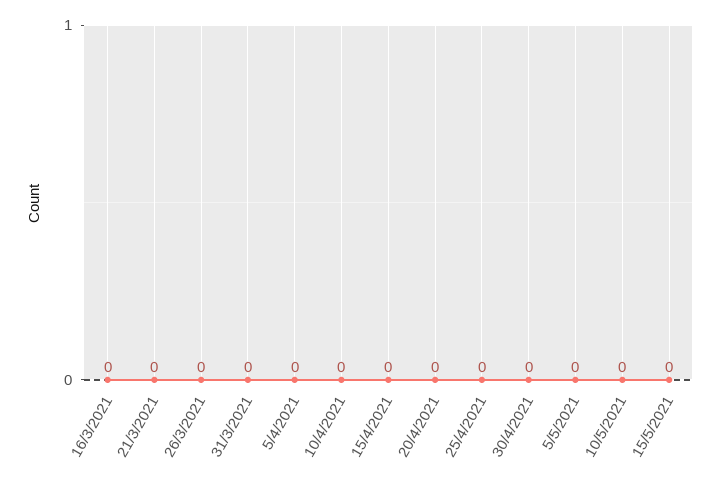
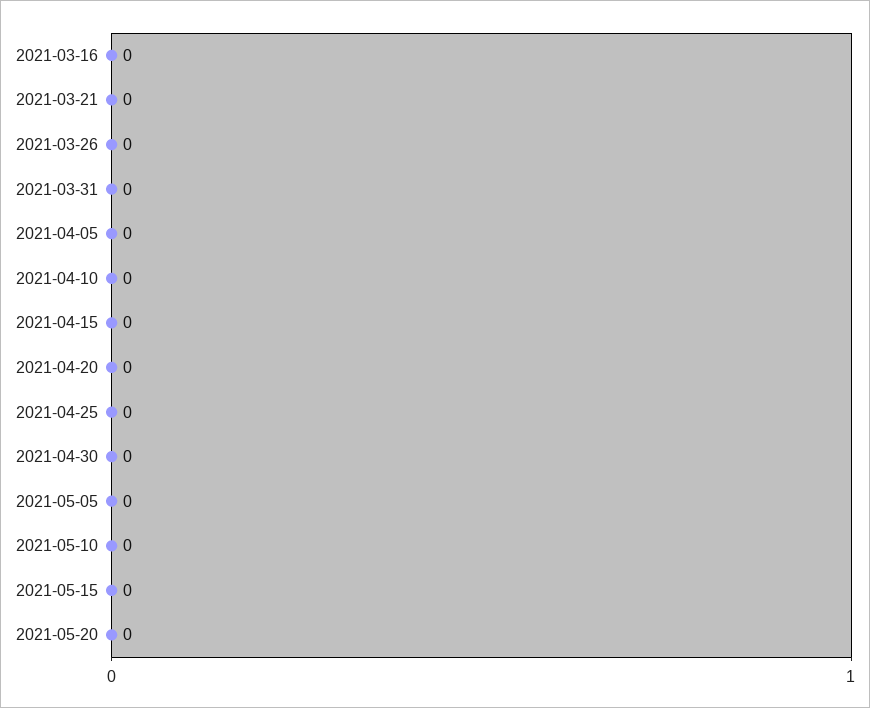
2021-05-20: none -> 0

